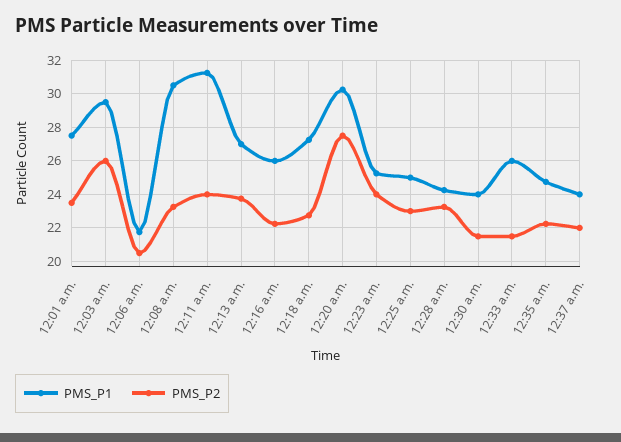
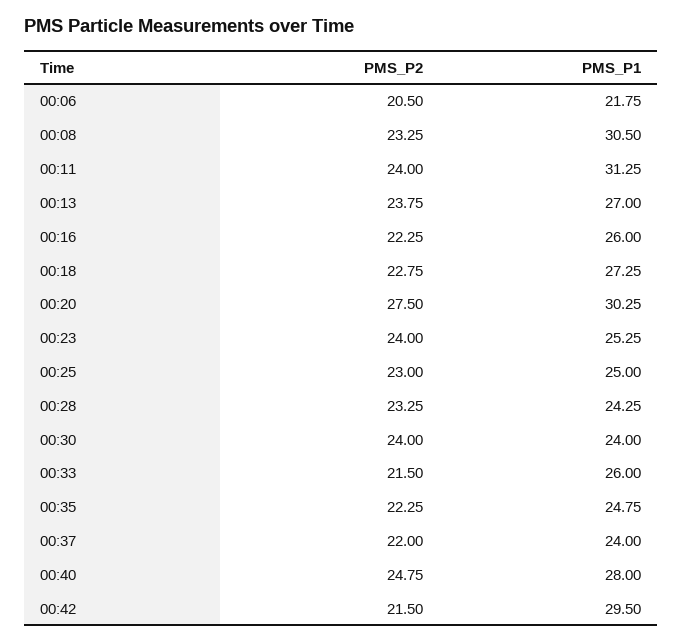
PMS_P1, 12:01 a.m.: 27.5 -> none
PMS_P2, 12:01 a.m.: 23.5 -> none
PMS_P1, 12:03 a.m.: 29.5 -> none
PMS_P2, 12:03 a.m.: 26 -> none
PMS_P2, 12:30 a.m.: 21.5 -> 24
PMS_P2, 00:40: none -> 24.75
PMS_P1, 00:40: none -> 28
PMS_P2, 00:42: none -> 21.5
PMS_P1, 00:42: none -> 29.5

